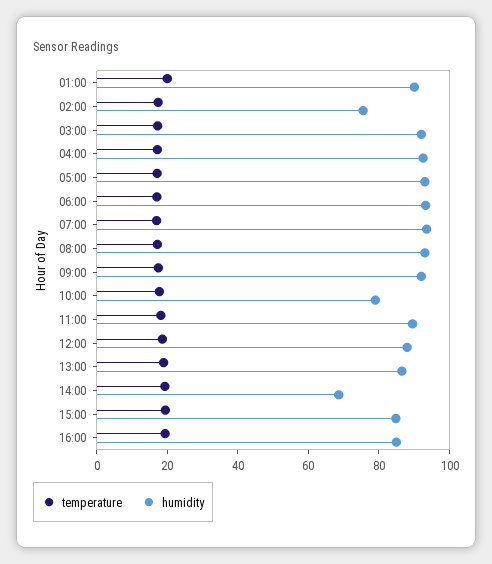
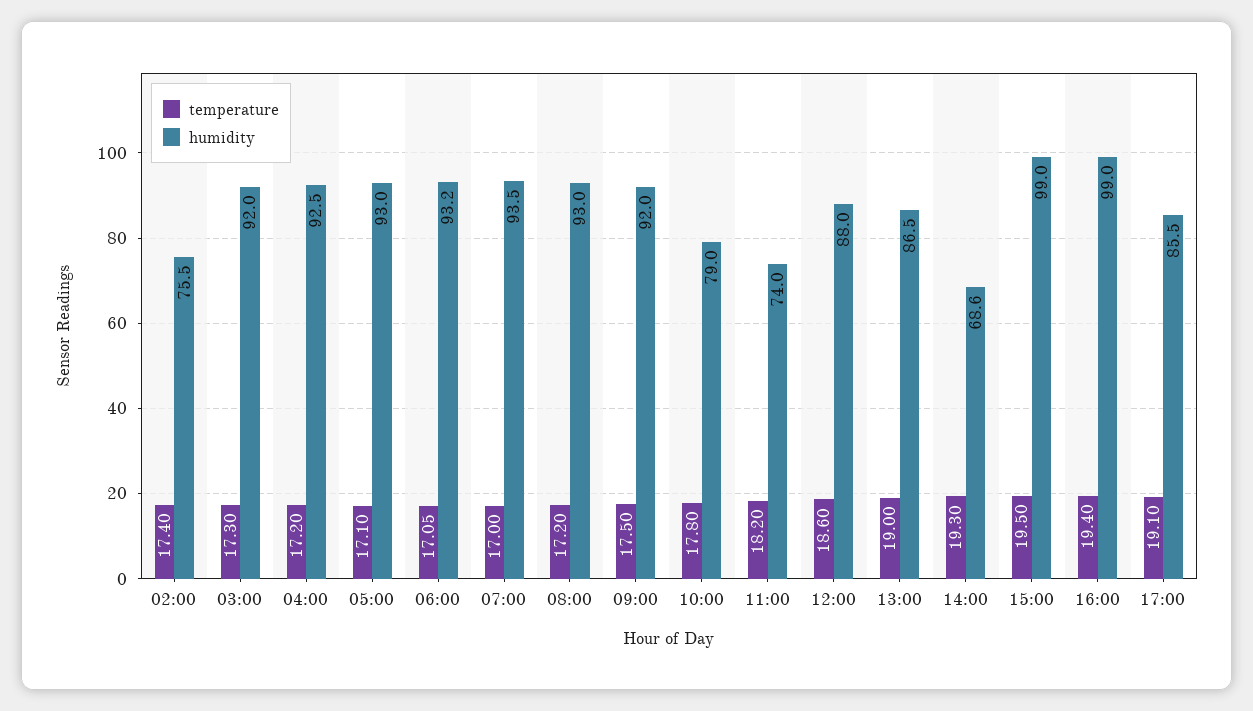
temperature, 01:00: 20 -> none
humidity, 01:00: 90 -> none
humidity, 11:00: 90 -> 74
humidity, 15:00: 85 -> 99
humidity, 16:00: 85 -> 99
temperature, 17:00: none -> 19.1
humidity, 17:00: none -> 85.5

